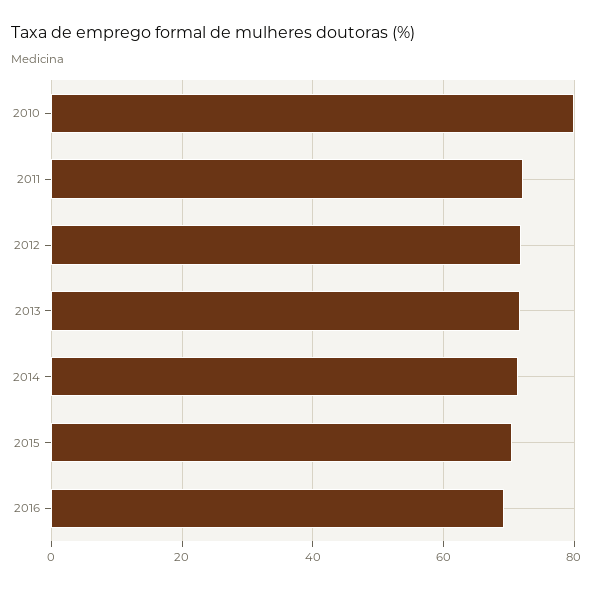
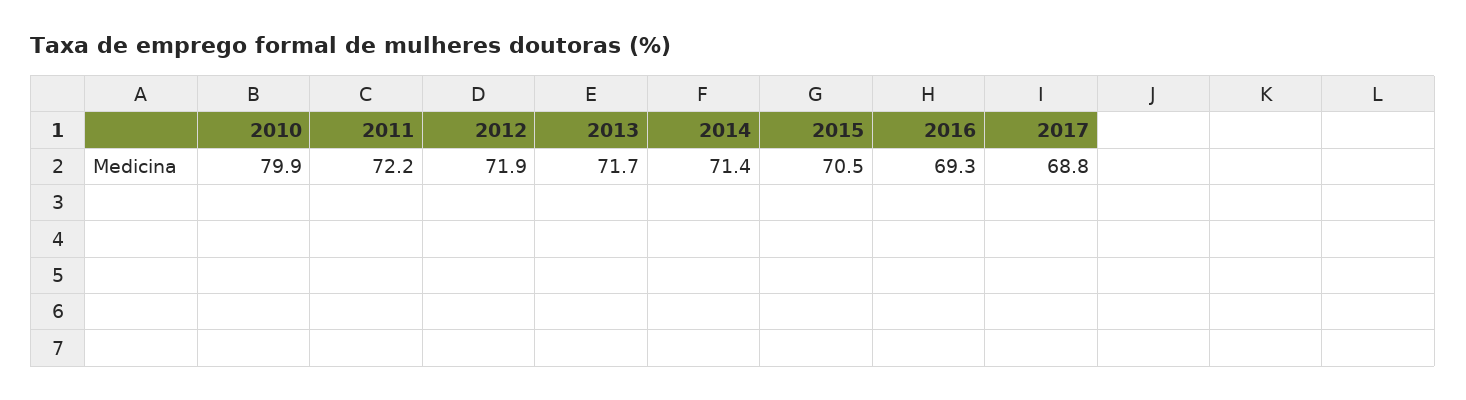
2017: none -> 68.8

